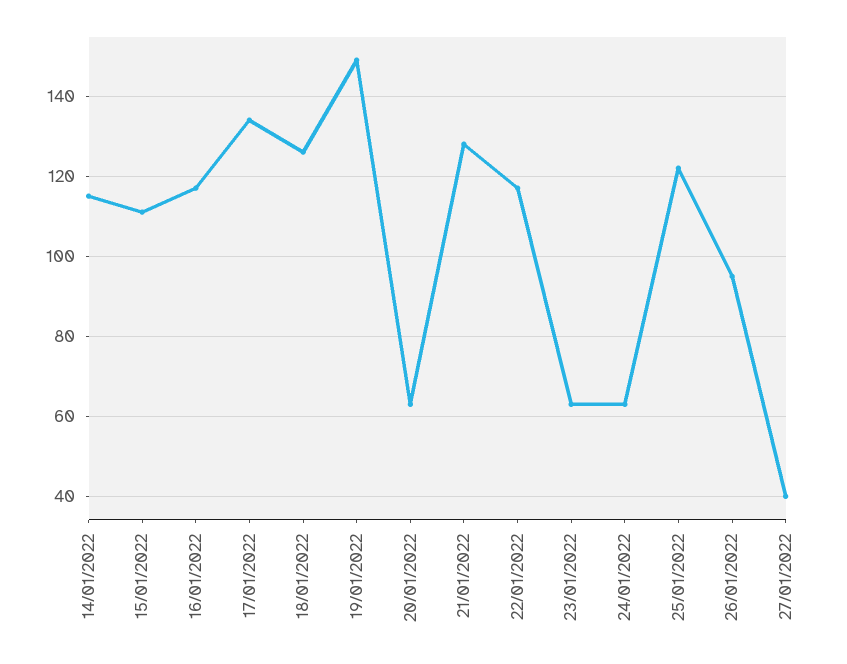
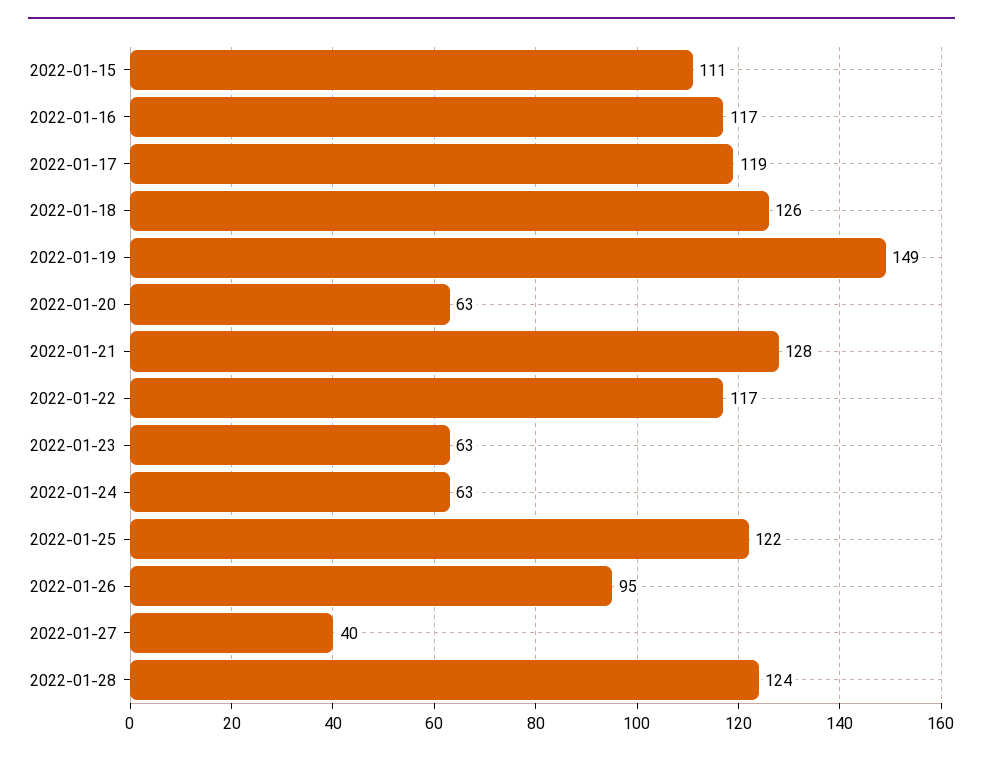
14/01/2022: 115 -> none
17/01/2022: 135 -> 119
2022-01-28: none -> 124

